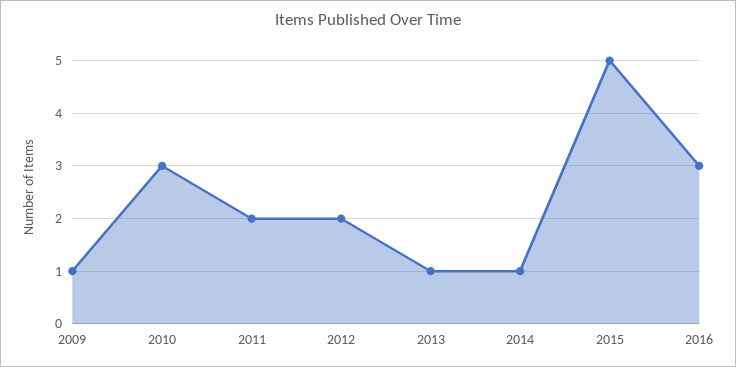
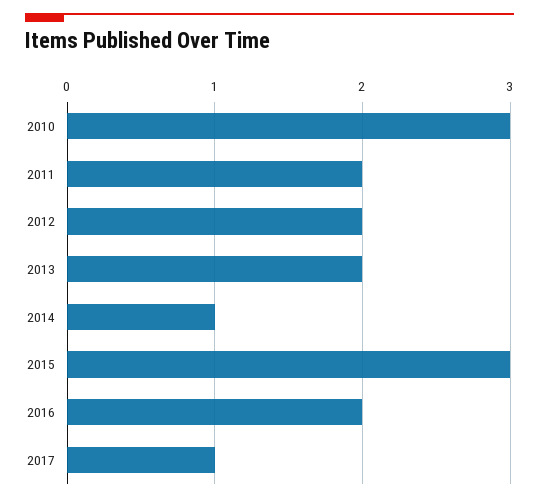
2009: 1 -> none
2013: 1 -> 2
2015: 5 -> 3
2016: 3 -> 2
2017: none -> 1

